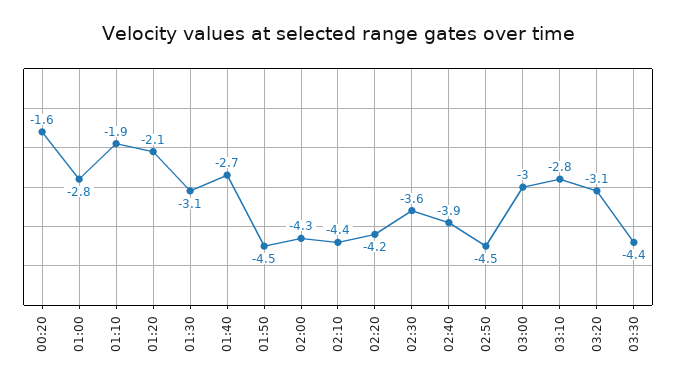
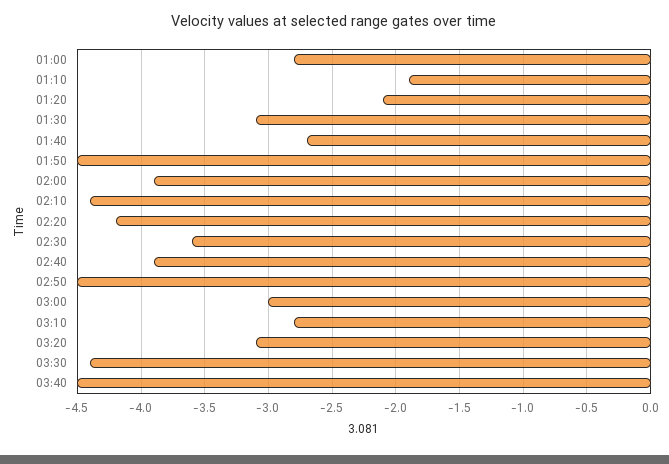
00:20: -1.6 -> none
02:00: -4.3 -> -3.9
03:40: none -> -4.5

